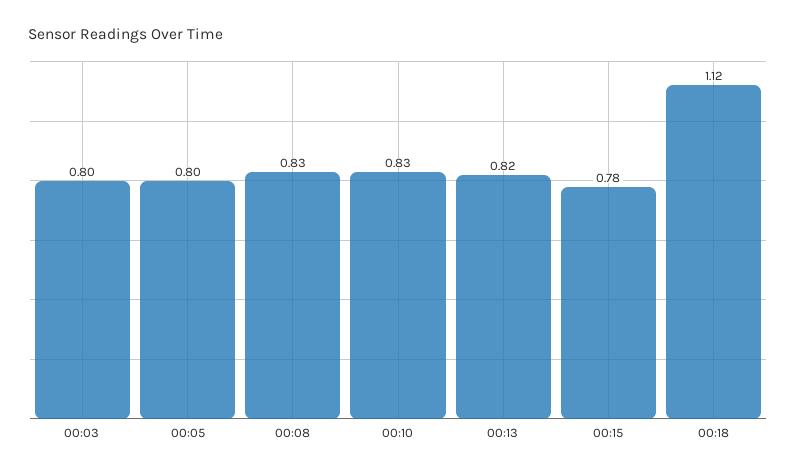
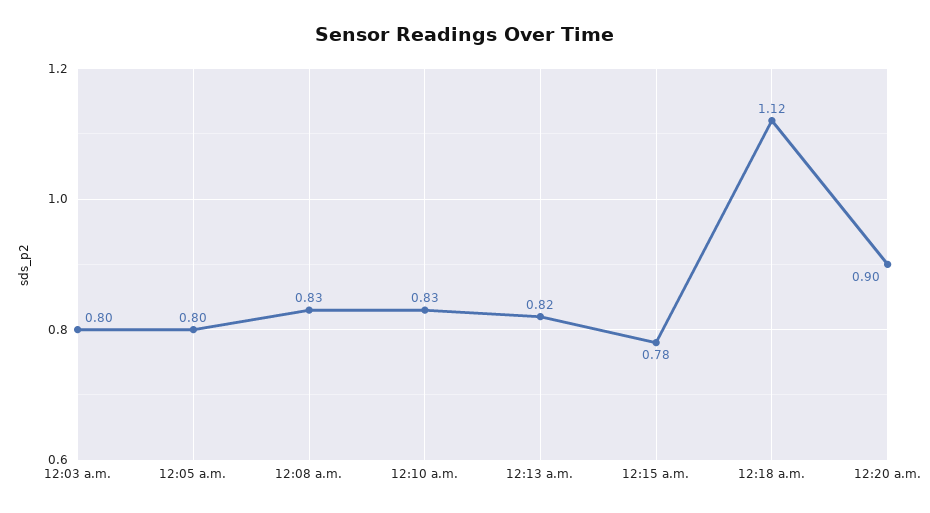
12:20 a.m.: none -> 0.9

